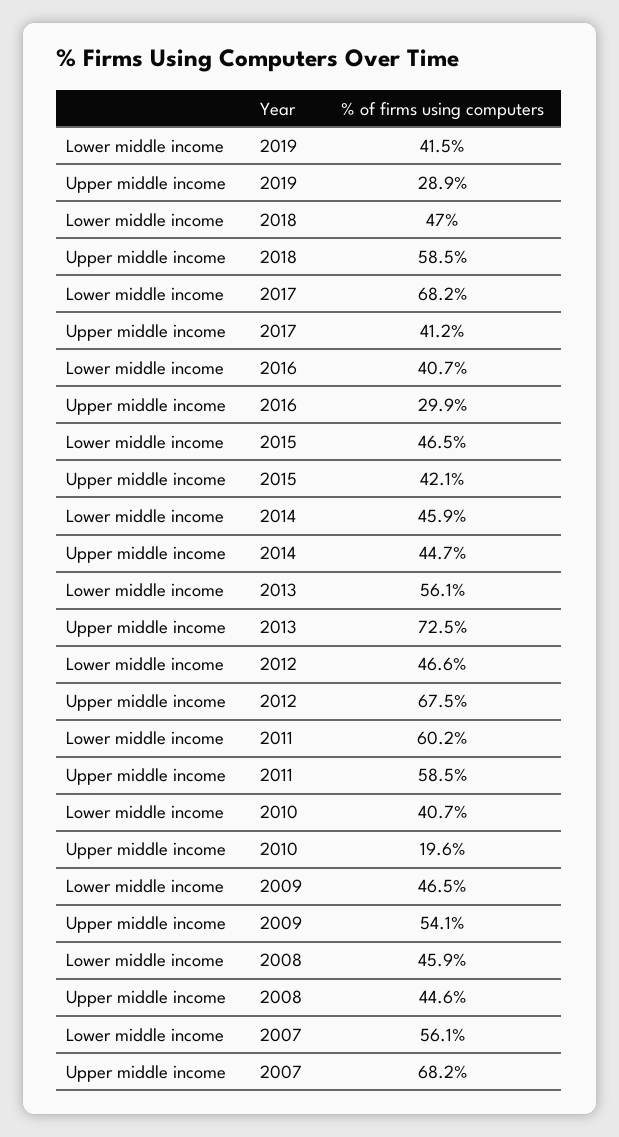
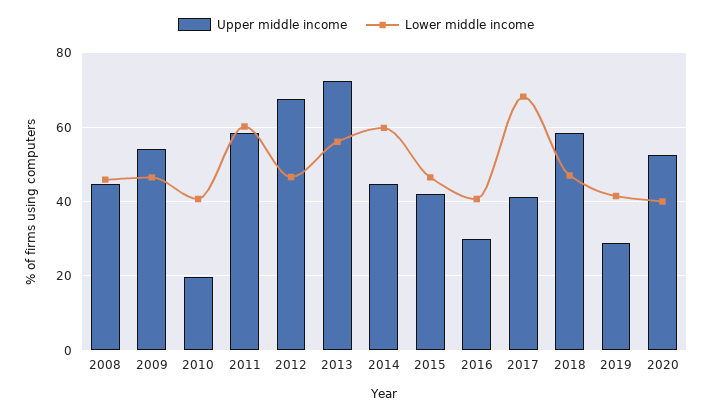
Lower middle income, 2014: 45.9 -> 60
Lower middle income, 2007: 56.1 -> none
Upper middle income, 2007: 68.2 -> none
Upper middle income, 2020: none -> 52
Lower middle income, 2020: none -> 40

